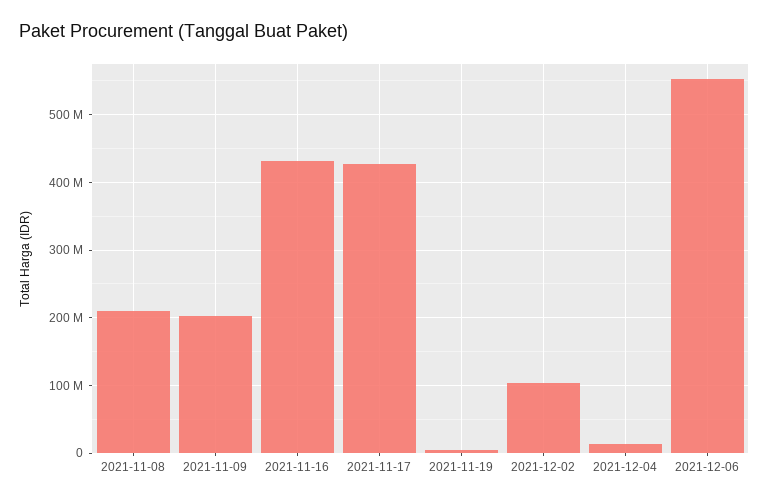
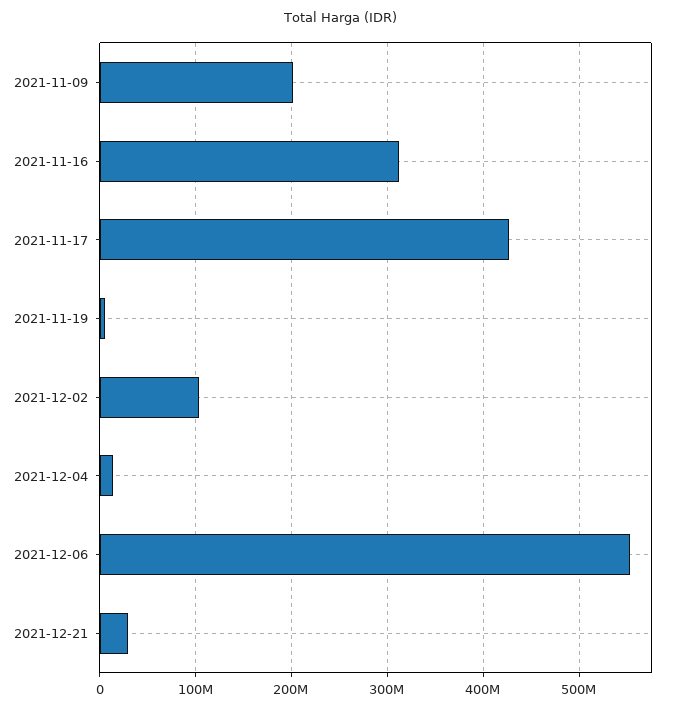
2021-11-08: 210000000 -> none
2021-11-16: 430000000 -> 310000000
2021-12-21: none -> 30000000

